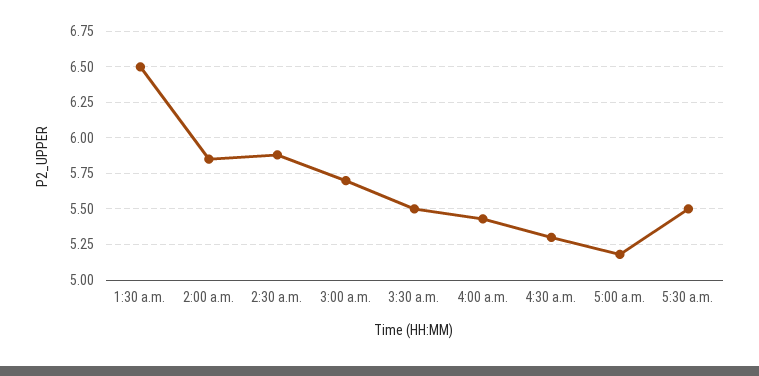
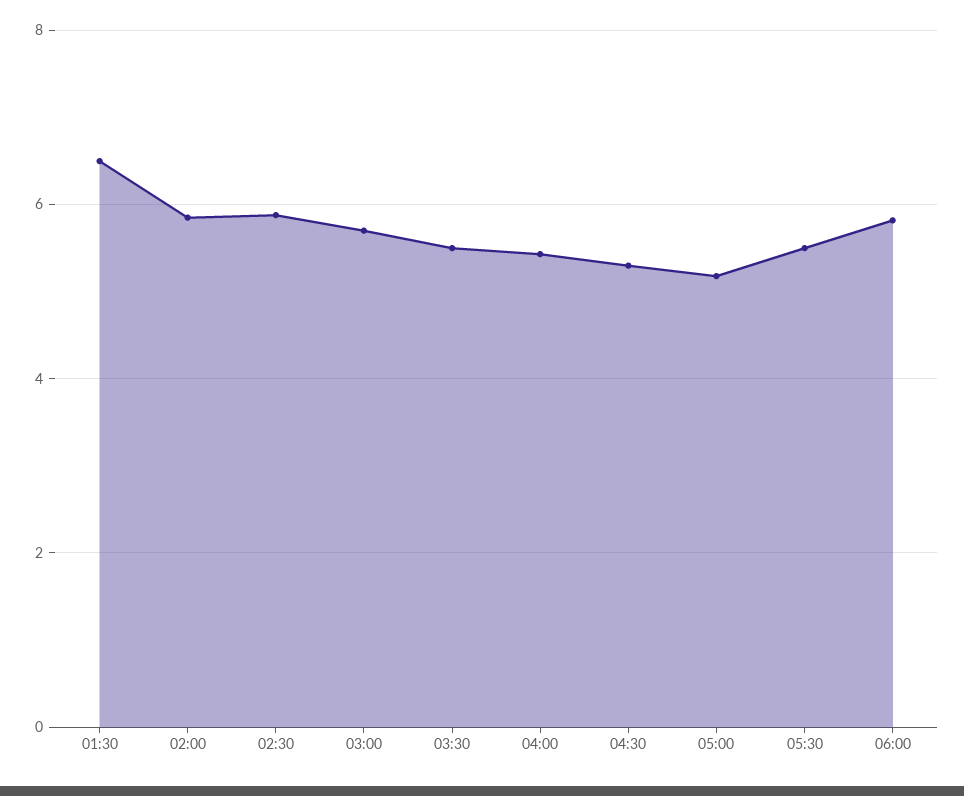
06:00: none -> 5.8

